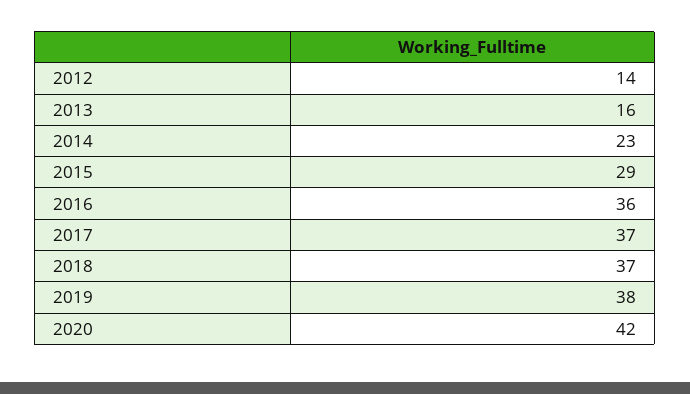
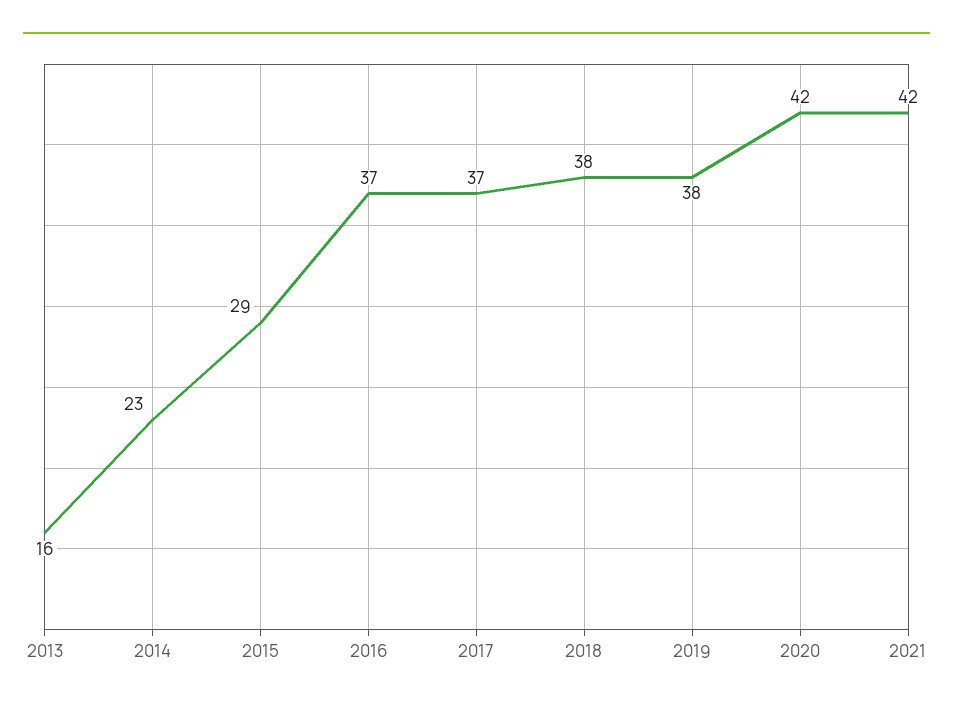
2012: 14 -> none
2016: 36 -> 37
2018: 37 -> 38
2021: none -> 42

